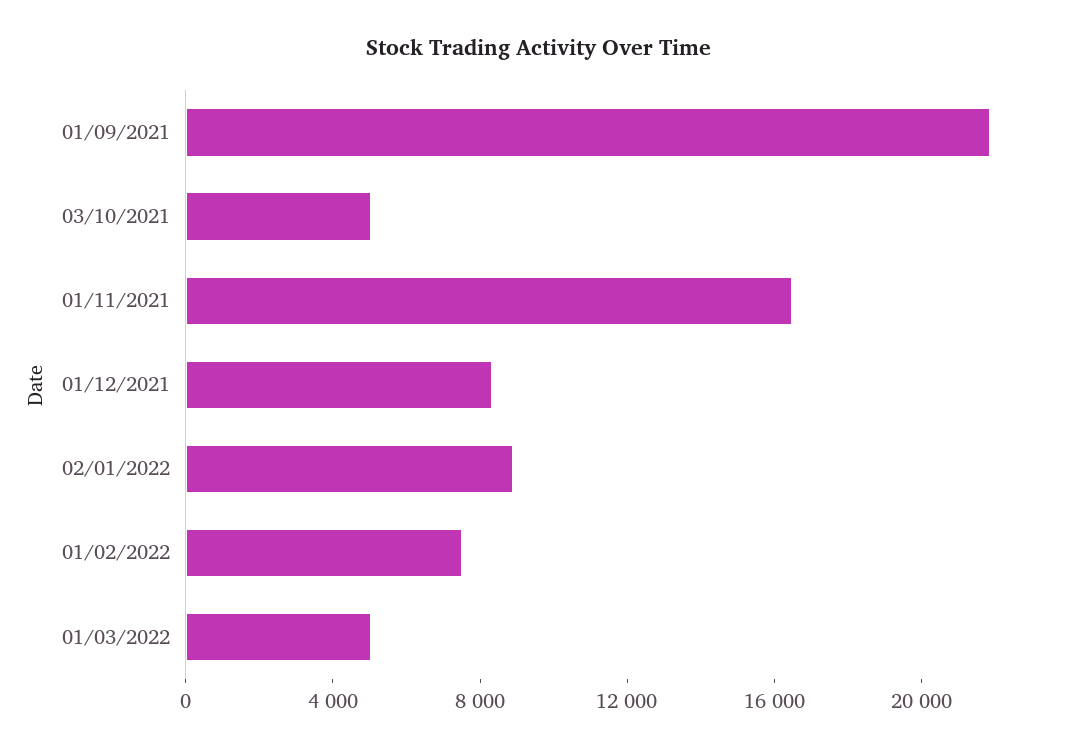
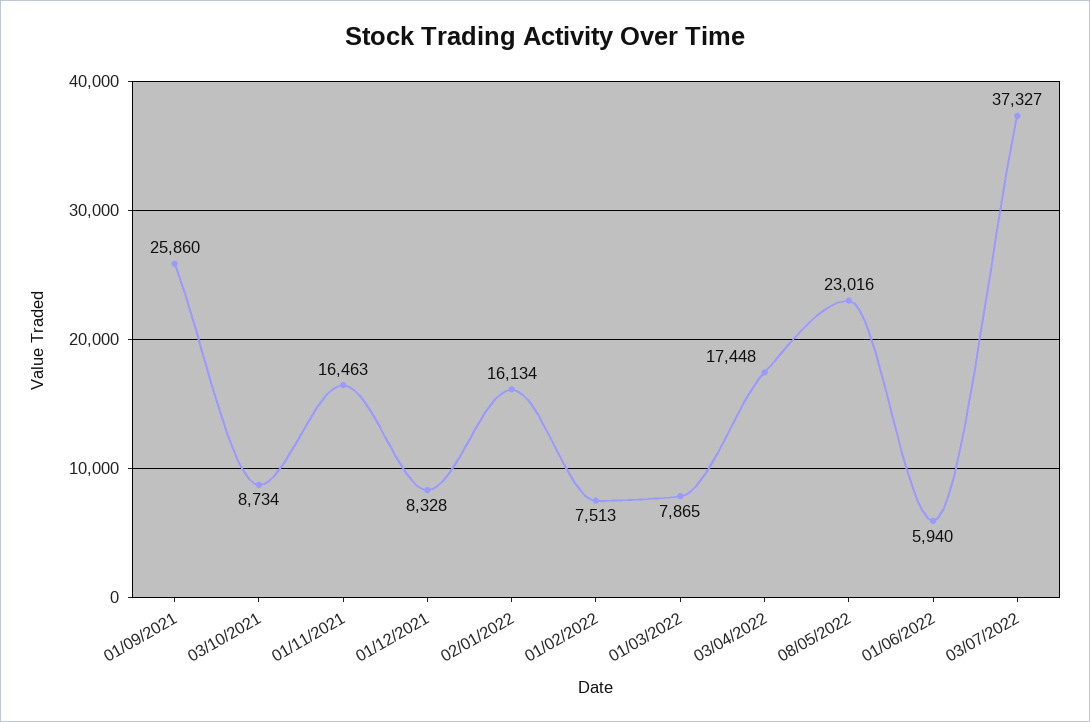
01/09/2021: 22000 -> 25860
03/10/2021: 5000 -> 8734
02/01/2022: 9000 -> 16134
01/03/2022: 5000 -> 7865
03/04/2022: none -> 17448
08/05/2022: none -> 23016
01/06/2022: none -> 5940
03/07/2022: none -> 37327

